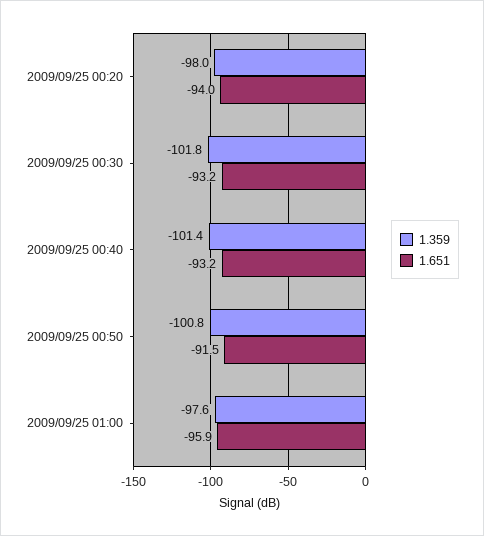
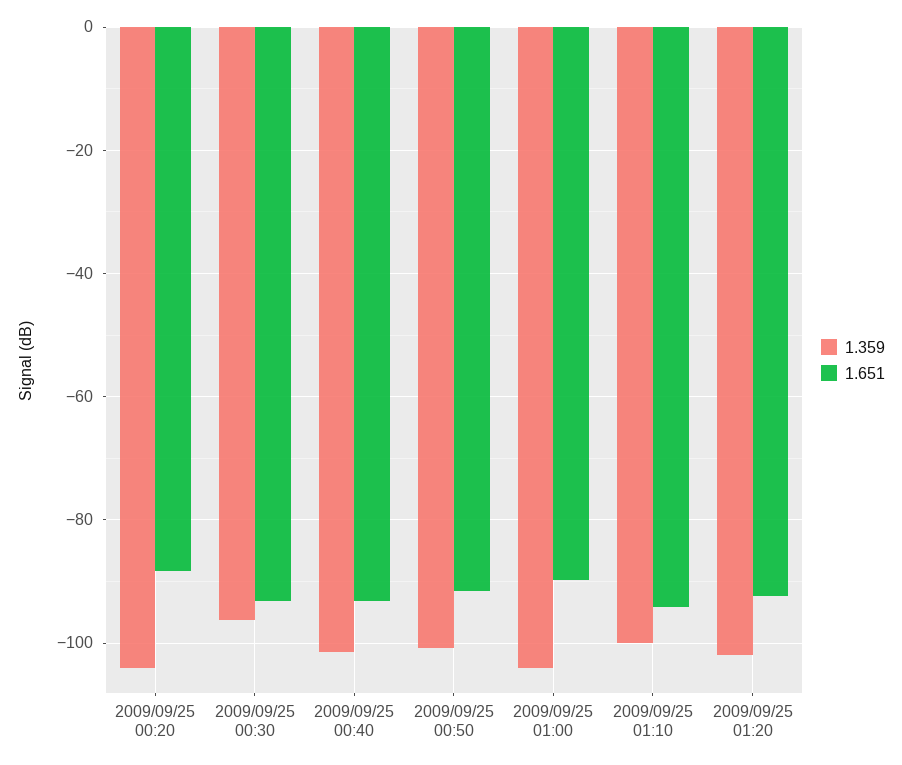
1.359, 2009/09/25 00:20: -98 -> -104
1.651, 2009/09/25 00:20: -94 -> -88
1.359, 2009/09/25 00:30: -101.8 -> -96
1.359, 2009/09/25 01:00: -97.6 -> -104
1.651, 2009/09/25 01:00: -95.9 -> -90
1.359, 2009/09/25 01:10: none -> -100
1.651, 2009/09/25 01:10: none -> -94
1.359, 2009/09/25 01:20: none -> -102
1.651, 2009/09/25 01:20: none -> -92

